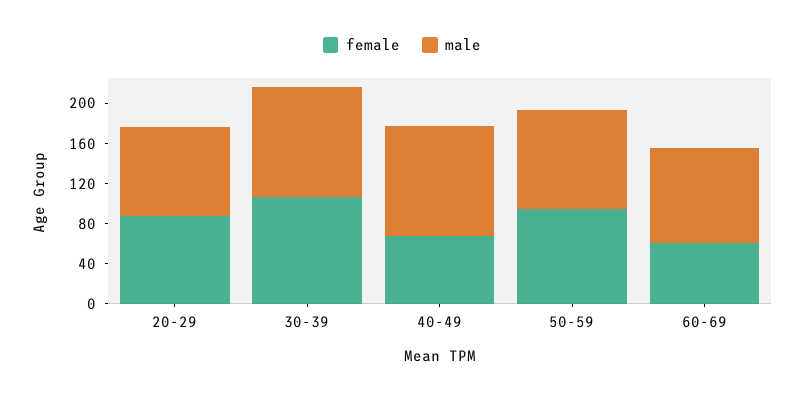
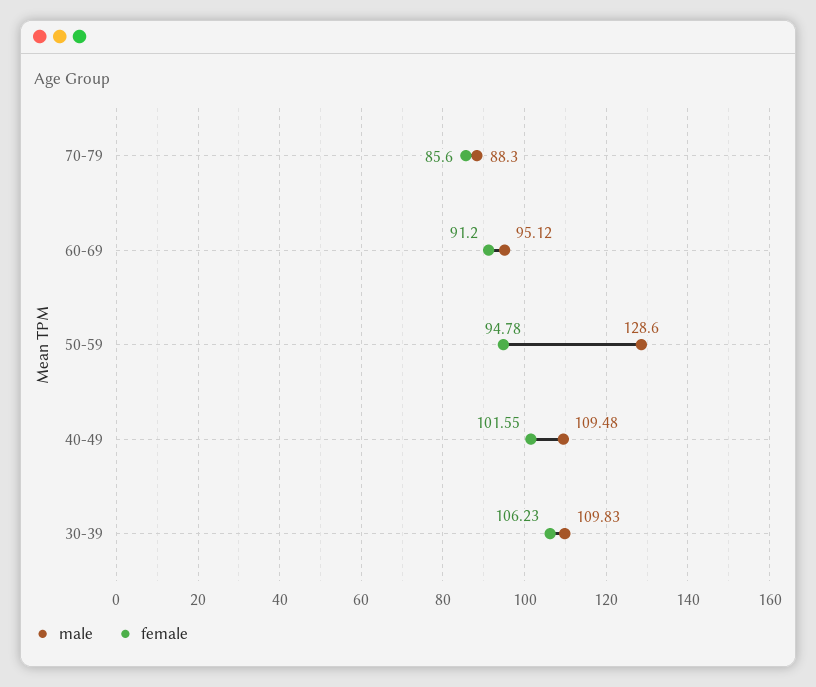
female, 20-29: 90 -> none
male, 20-29: 90 -> none
female, 40-49: 70 -> 101.55
male, 50-59: 100 -> 128.6
female, 60-69: 60 -> 91.2
male, 70-79: none -> 88.3
female, 70-79: none -> 85.6

